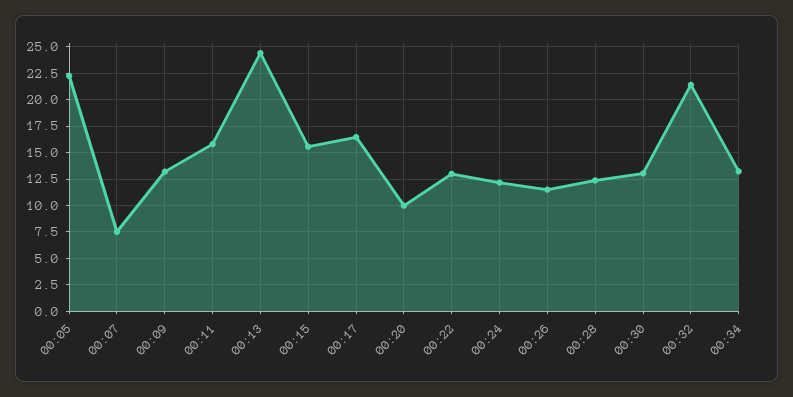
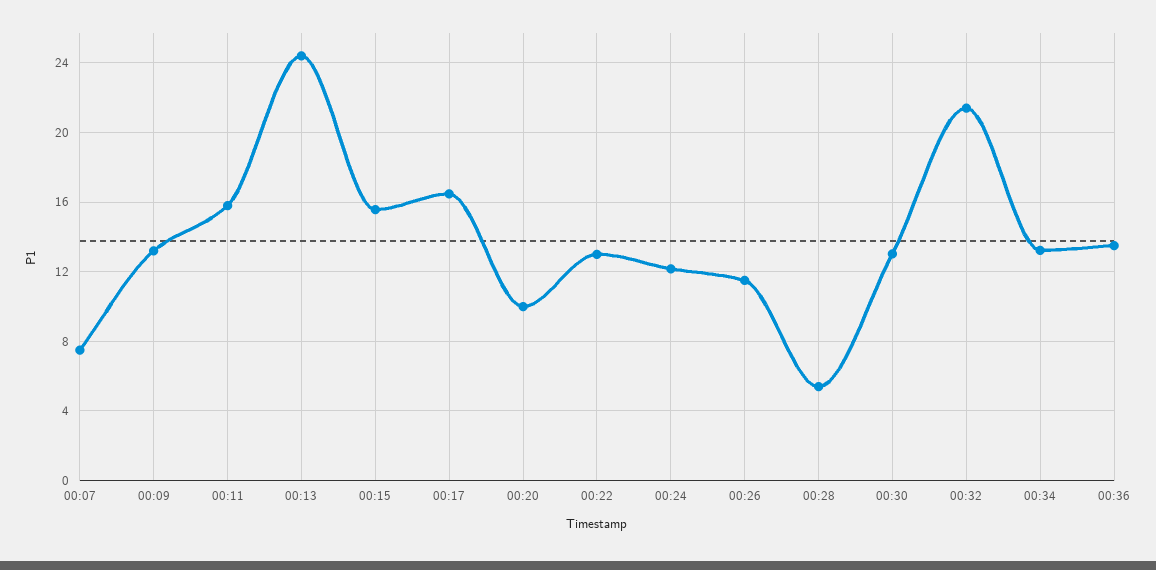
00:05: 22.5 -> none
00:28: 12.5 -> 5.5
00:36: none -> 13.5

